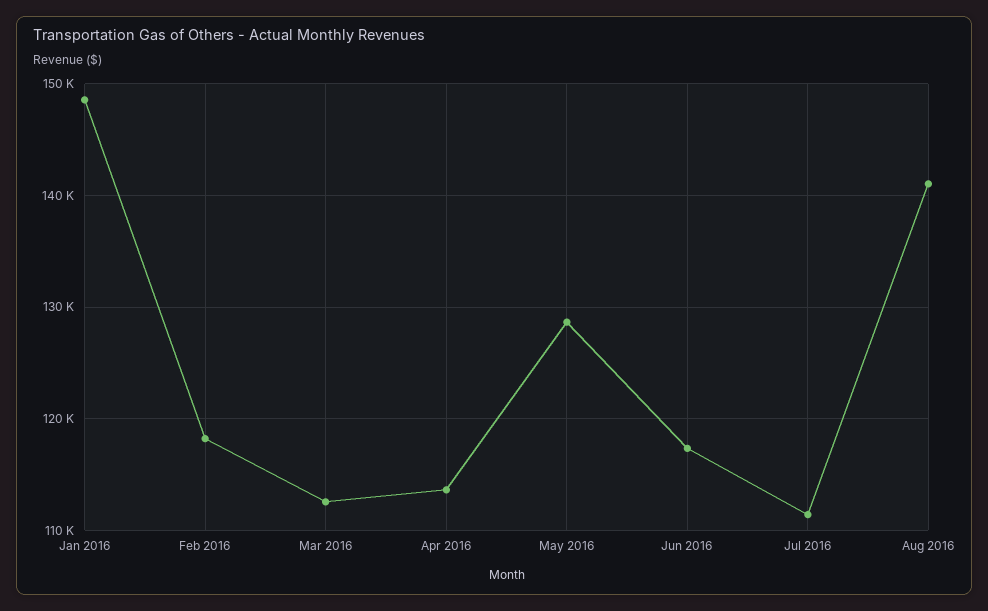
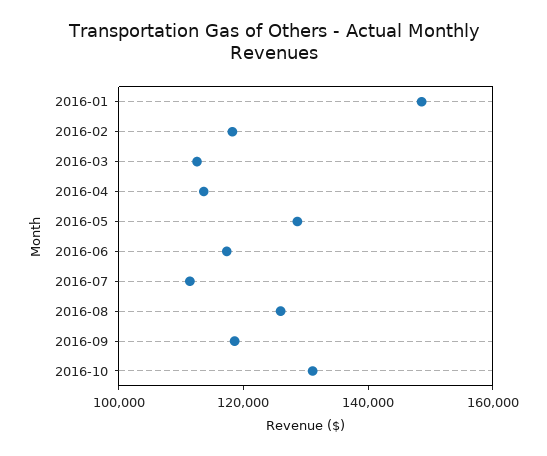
Aug 2016: 141000 -> 125000
2016-09: none -> 120000
2016-10: none -> 130000

